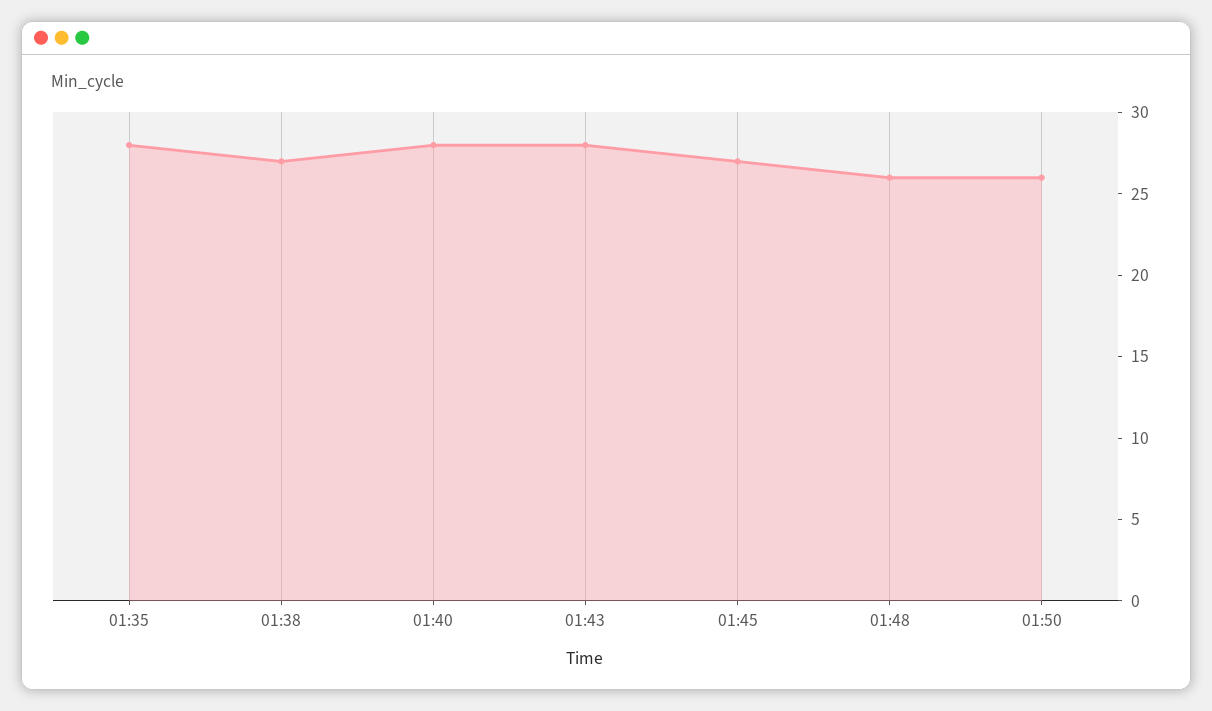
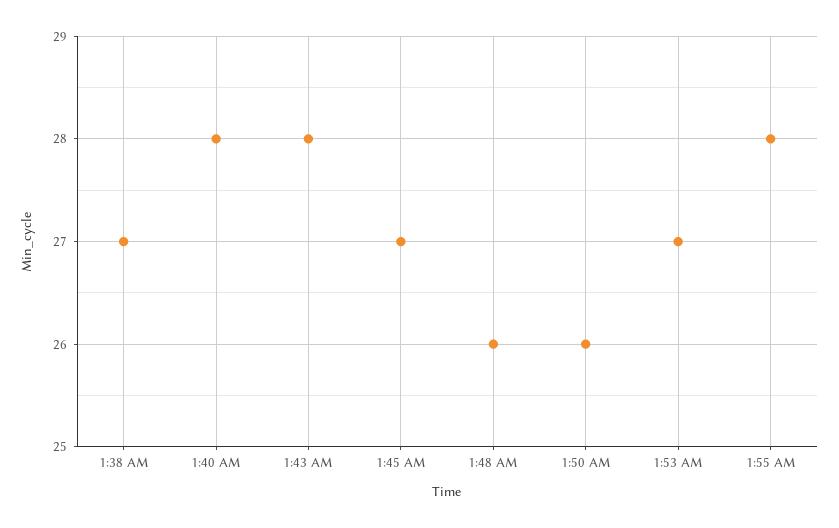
01:35: 28 -> none
1:53 AM: none -> 27
1:55 AM: none -> 28

